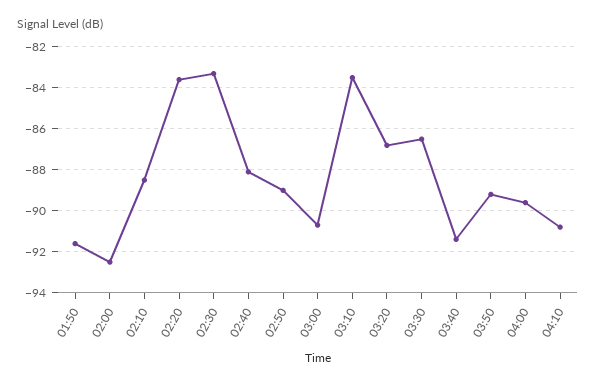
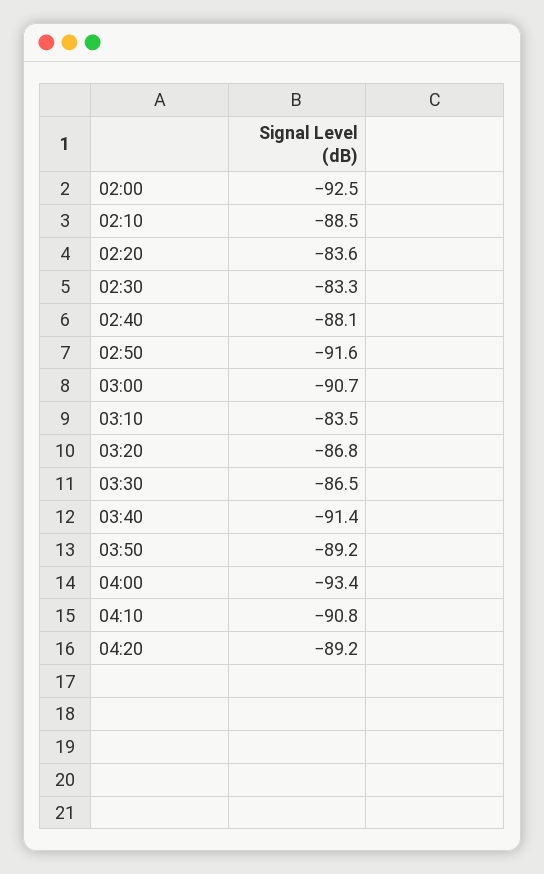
01:50: -91.5 -> none
02:50: -89 -> -91.6
04:00: -89.5 -> -93.4
04:20: none -> -89.2

